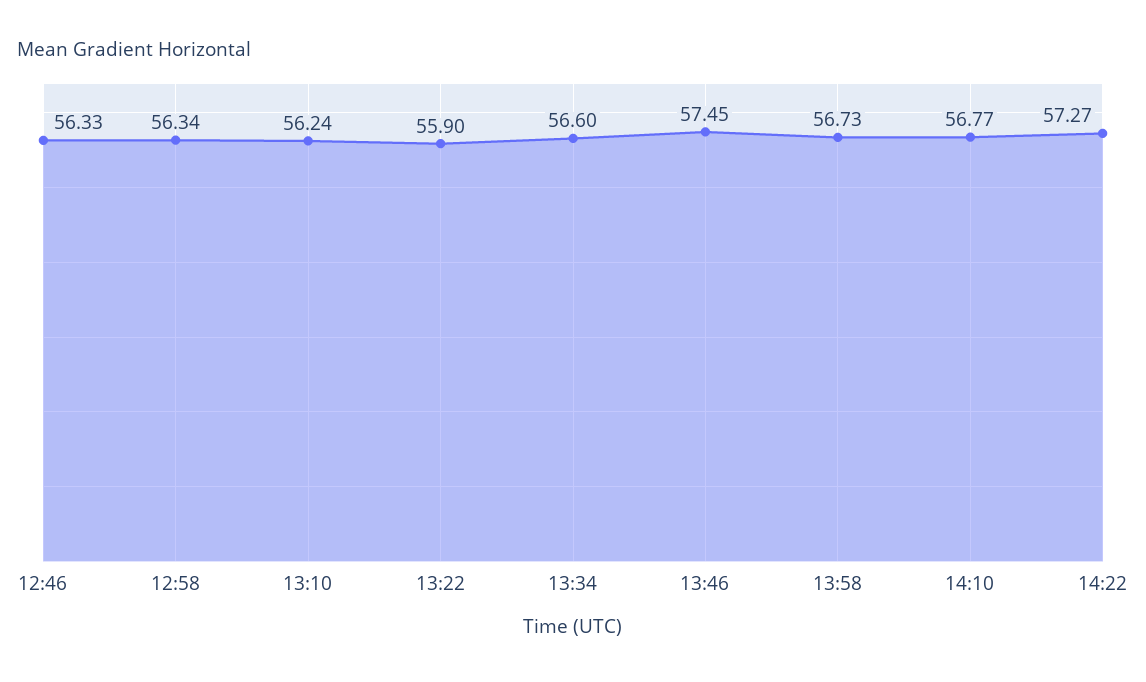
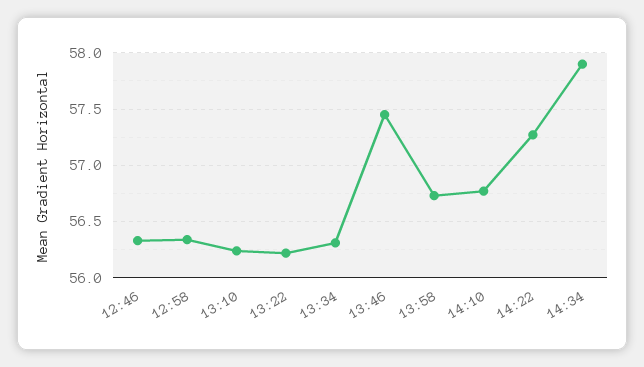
13:22: 55.9 -> 56.2
13:34: 56.6 -> 56.3
14:34: none -> 57.9

